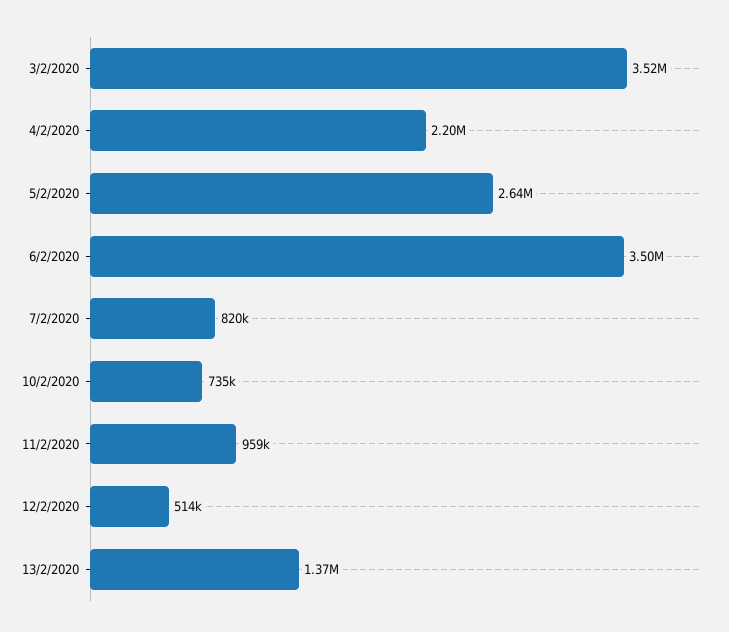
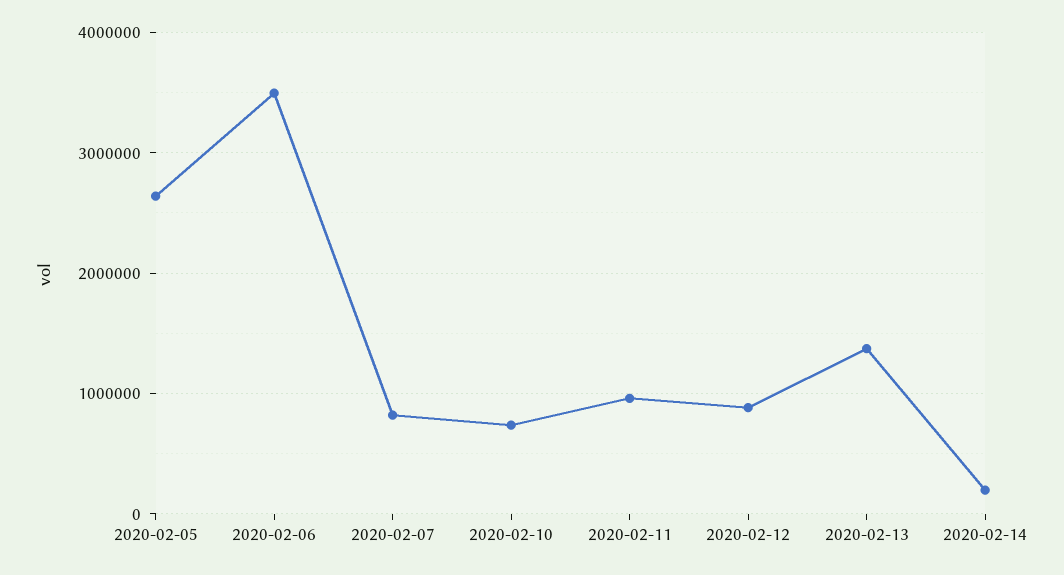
3/2/2020: 3520000 -> none
4/2/2020: 2200000 -> none
12/2/2020: 514000 -> 900000
2020-02-14: none -> 200000

